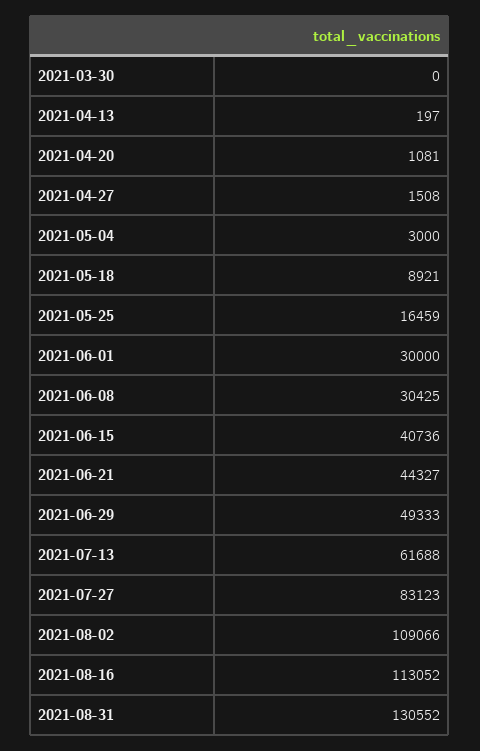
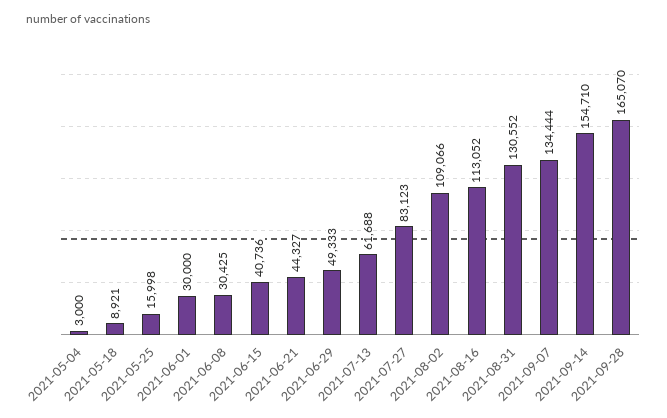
2021-03-30: 0 -> none
2021-04-13: 197 -> none
2021-04-20: 1081 -> none
2021-04-27: 1508 -> none
2021-05-25: 16459 -> 15998
2021-09-07: none -> 134444
2021-09-14: none -> 154710
2021-09-28: none -> 165070

